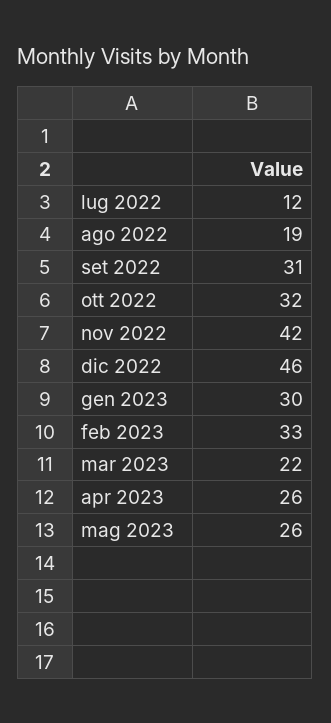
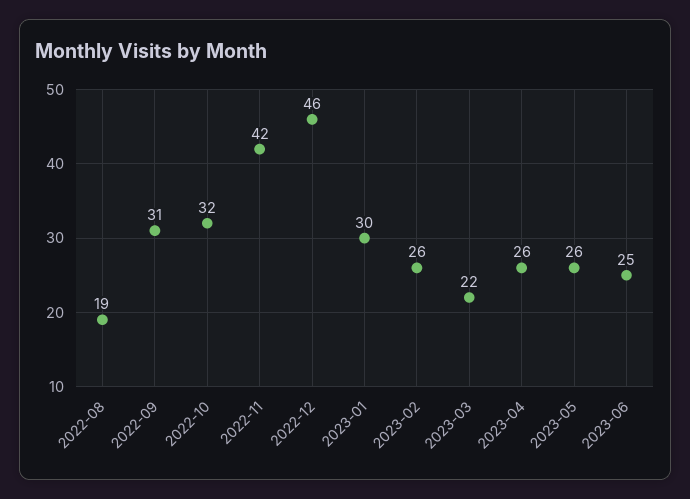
lug 2022: 12 -> none
feb 2023: 33 -> 26
2023-06: none -> 25

